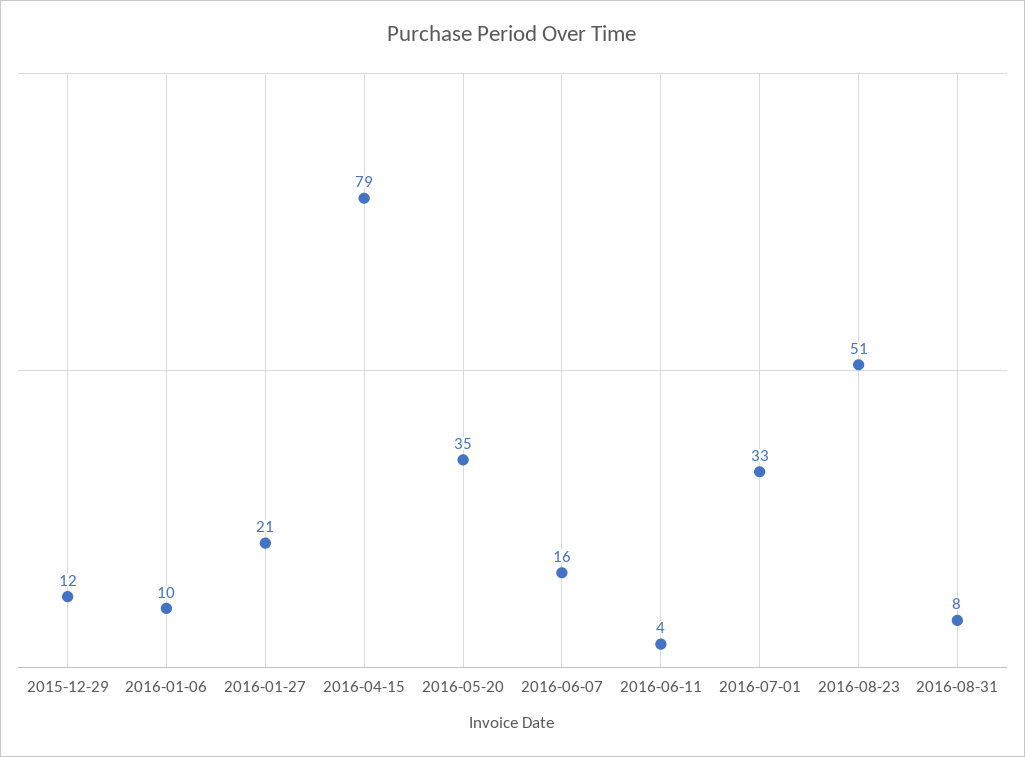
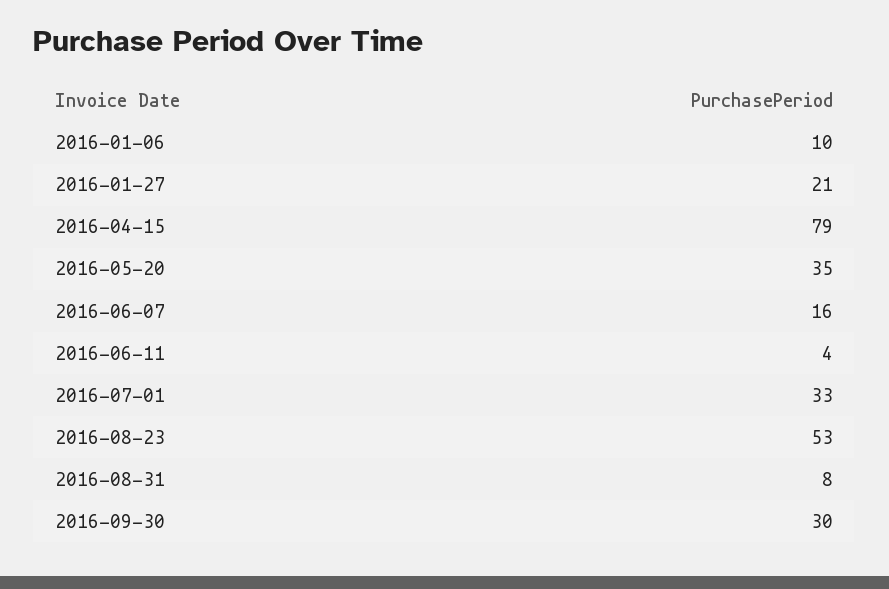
2015-12-29: 12 -> none
2016-08-23: 51 -> 53
2016-09-30: none -> 30

